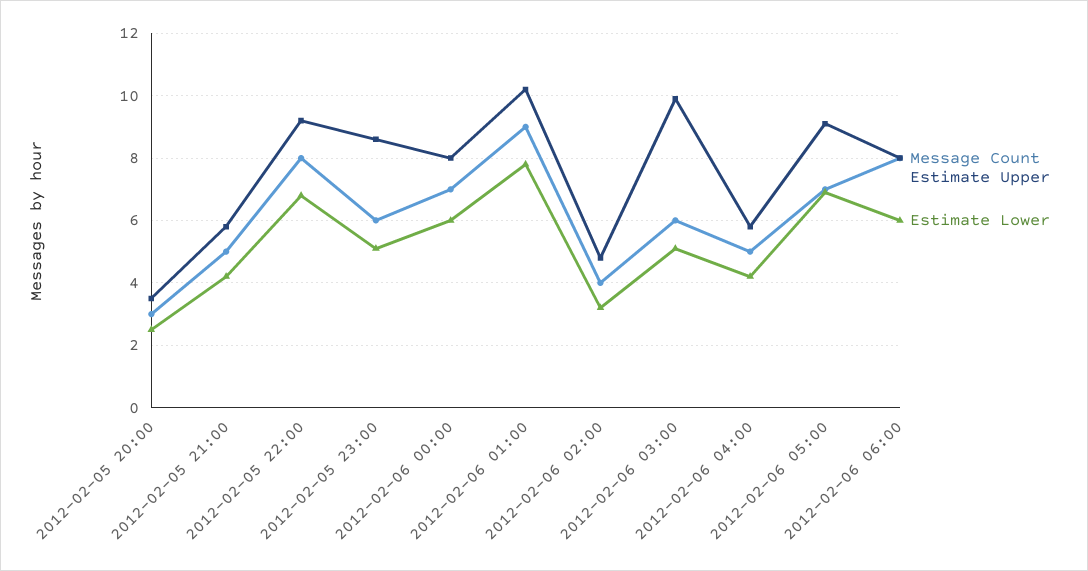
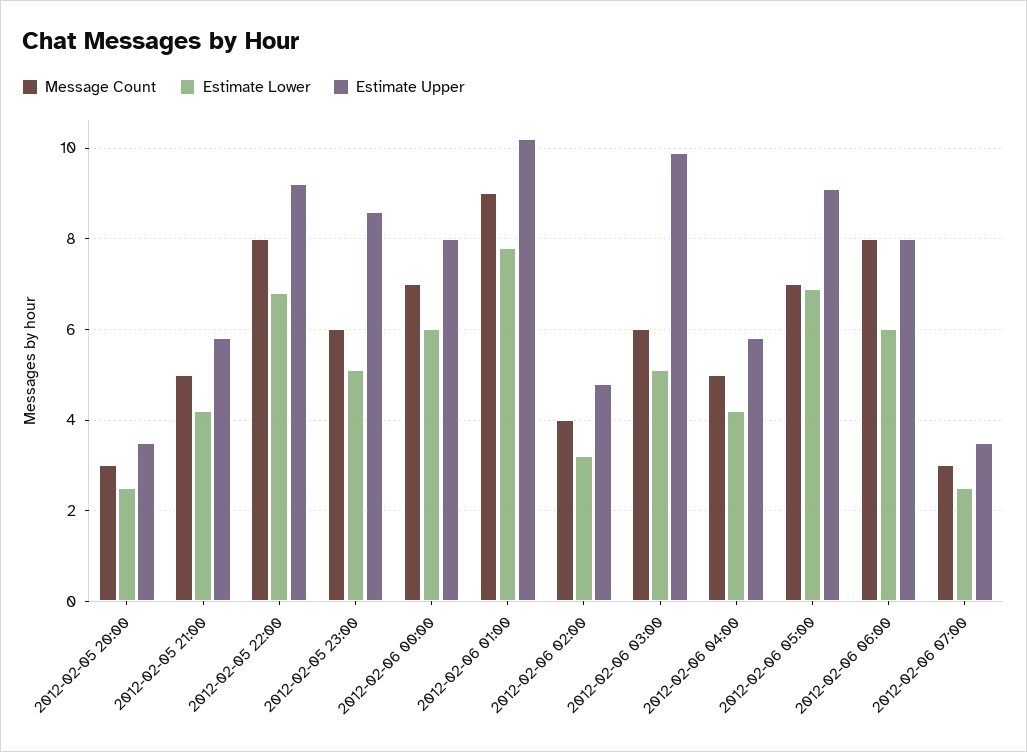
Message Count, 2012-02-06 07:00: none -> 3
Estimate Lower, 2012-02-06 07:00: none -> 2.5
Estimate Upper, 2012-02-06 07:00: none -> 3.5

